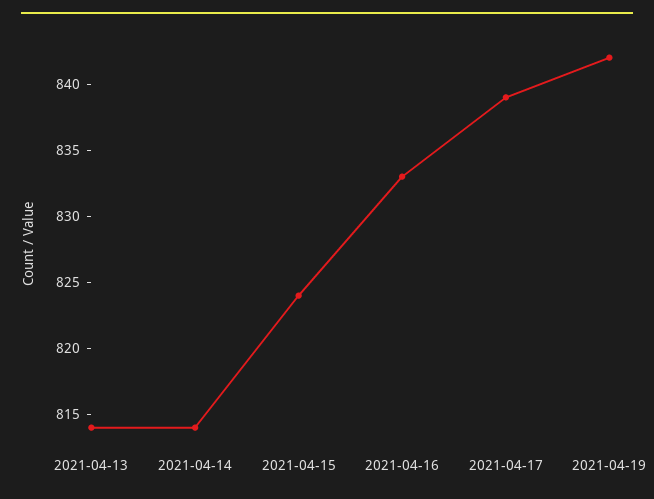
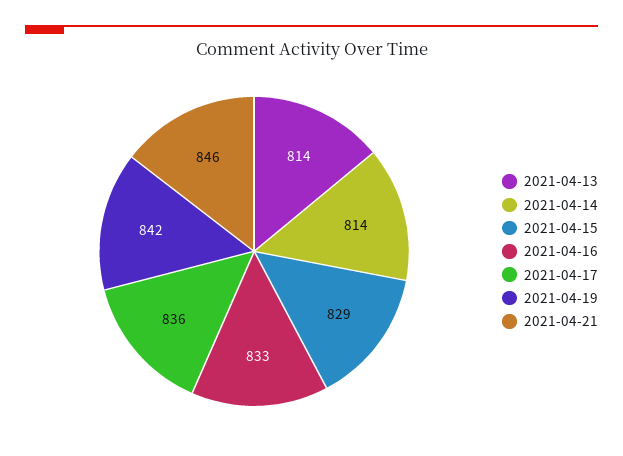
2021-04-15: 824 -> 829
2021-04-17: 839 -> 836
2021-04-21: none -> 846

